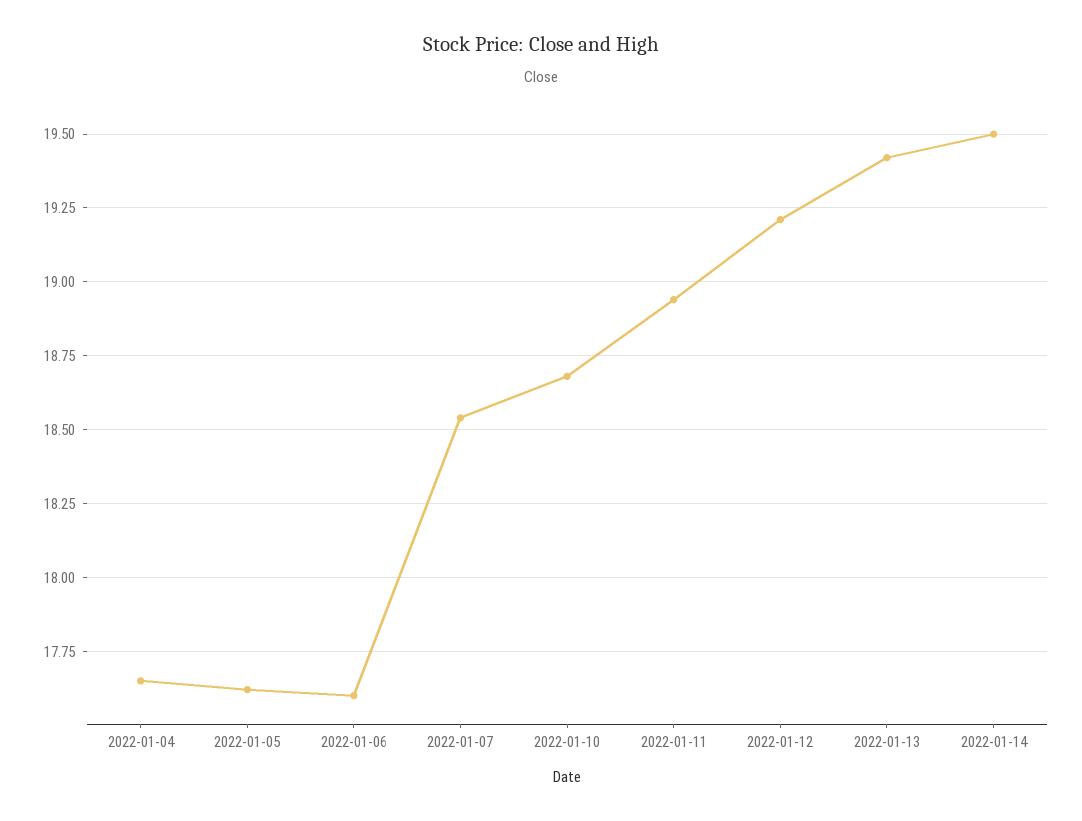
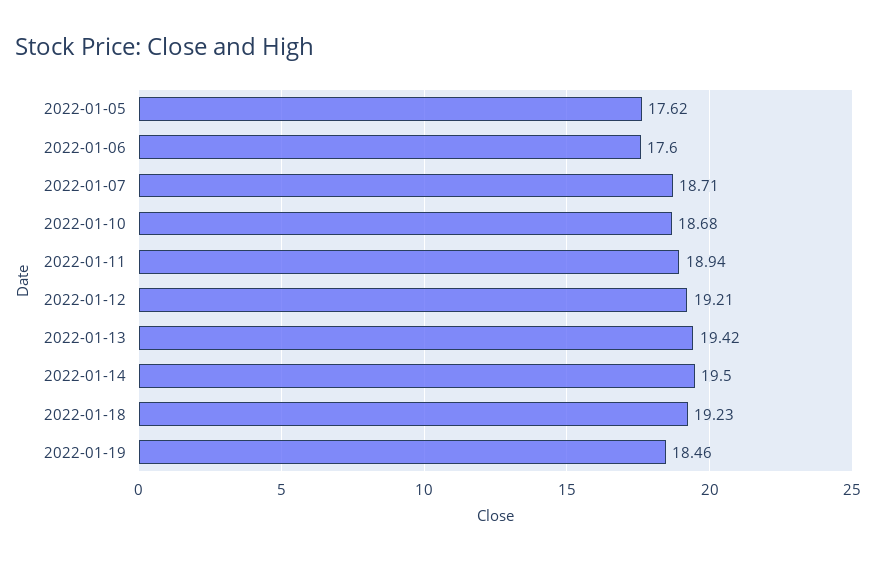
2022-01-04: 17.65 -> none
2022-01-07: 18.55 -> 18.71
2022-01-18: none -> 19.23
2022-01-19: none -> 18.46

